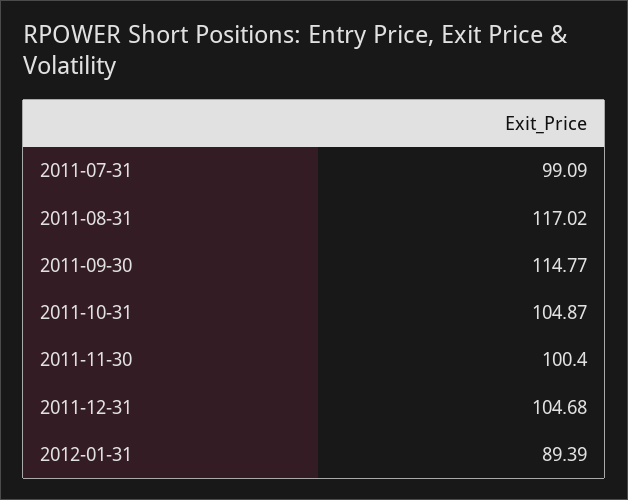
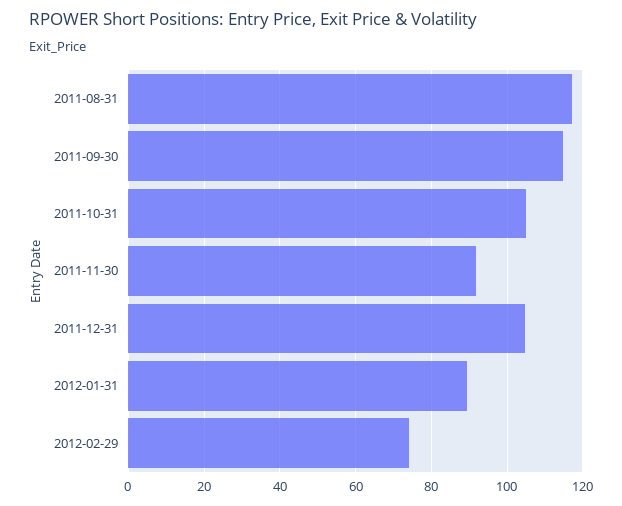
2011-07-31: 99.09 -> none
2011-11-30: 100.4 -> 92
2012-02-29: none -> 74

